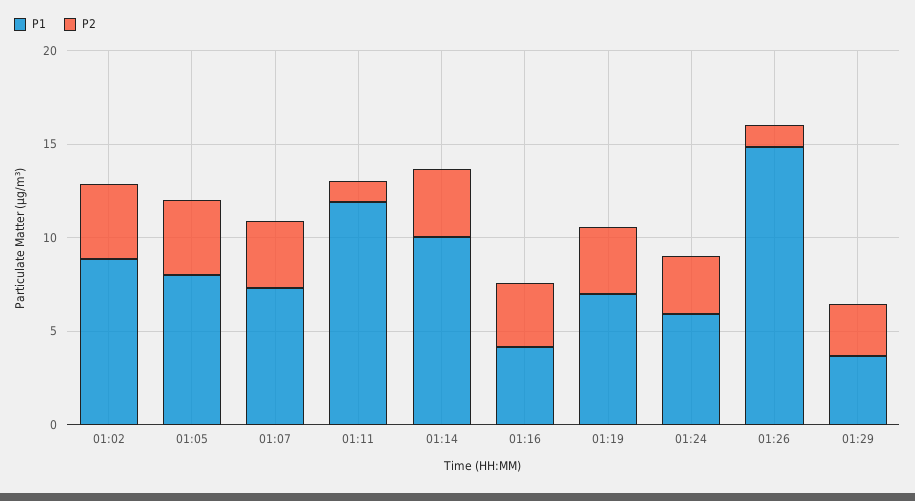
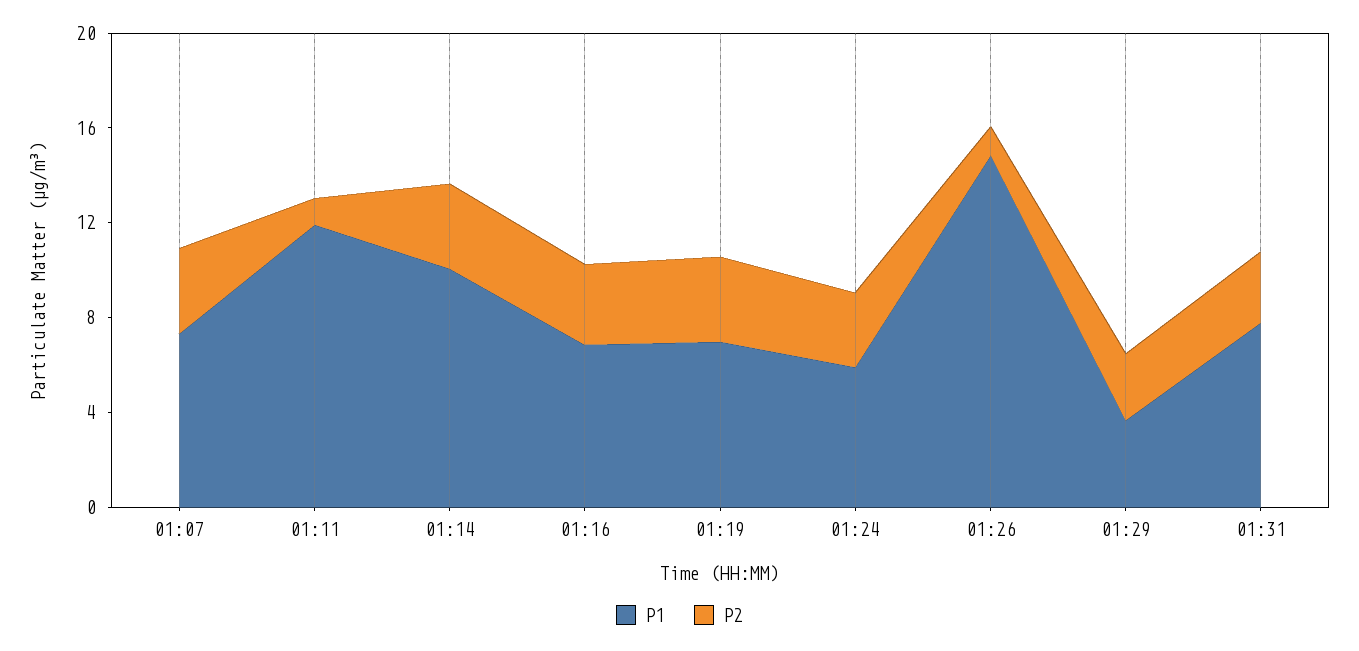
P1, 01:02: 9 -> none
P2, 01:02: 4 -> none
P1, 01:05: 8 -> none
P2, 01:05: 4 -> none
P1, 01:16: 4 -> 7
P1, 01:31: none -> 8
P2, 01:31: none -> 3

